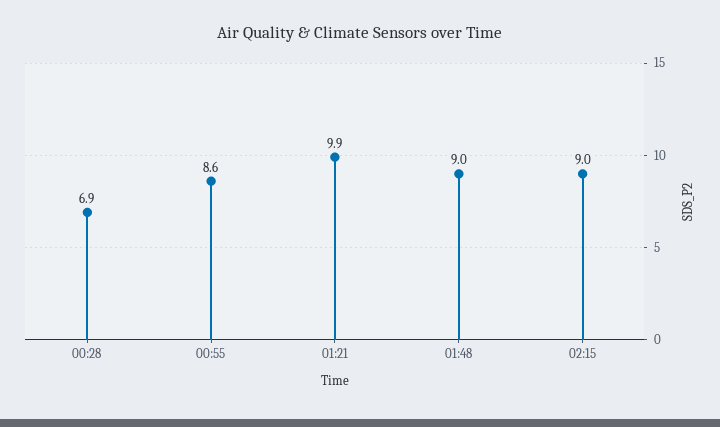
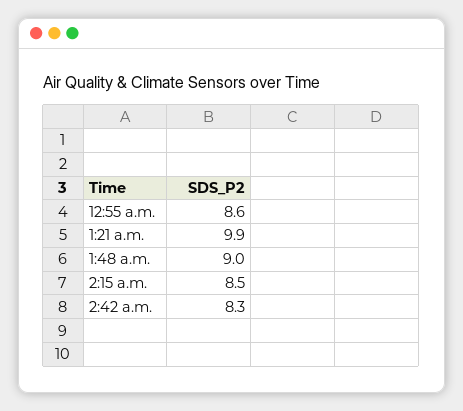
00:28: 6.9 -> none
02:15: 9 -> 8.5
2:42 a.m.: none -> 8.3

